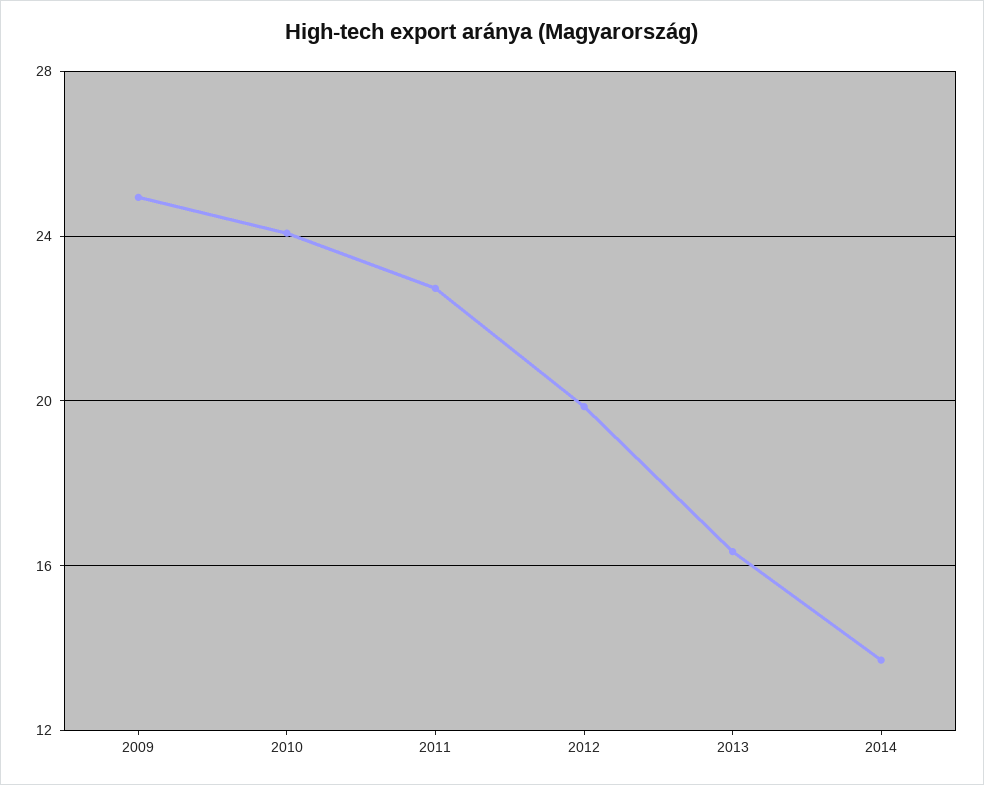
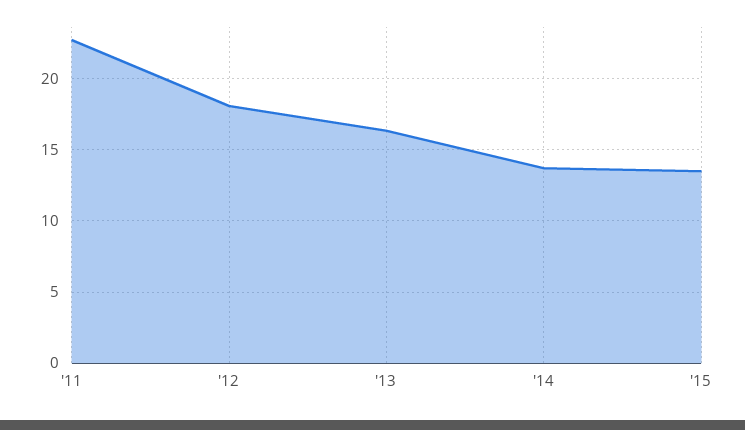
2009: 25 -> none
2010: 24 -> none
2012: 20 -> 18
'15: none -> 13.5

